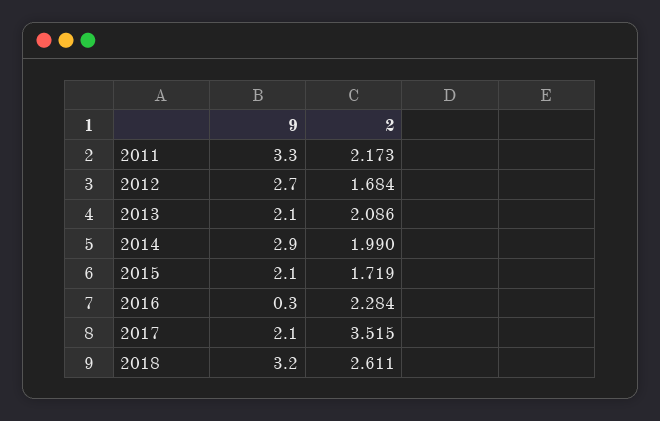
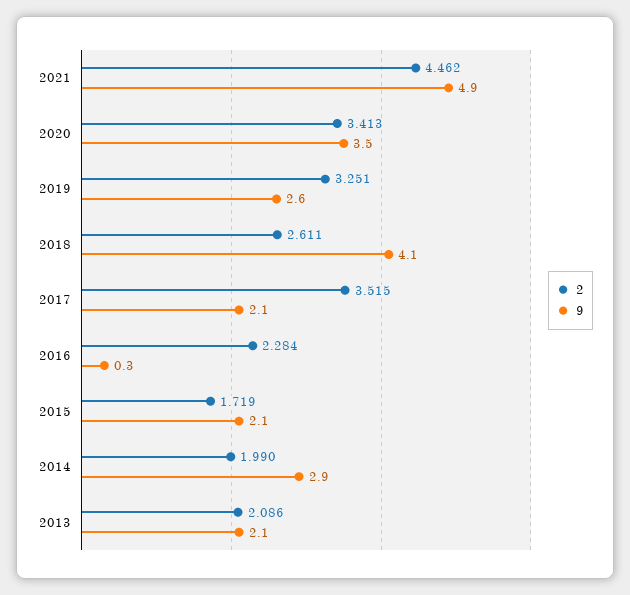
9, 2011: 3.3 -> none
2, 2011: 2.173 -> none
9, 2012: 2.7 -> none
2, 2012: 1.684 -> none
9, 2018: 3.2 -> 4.1
2, 2021: none -> 4.462
9, 2021: none -> 4.9
2, 2020: none -> 3.413
9, 2020: none -> 3.5
2, 2019: none -> 3.251
9, 2019: none -> 2.6

